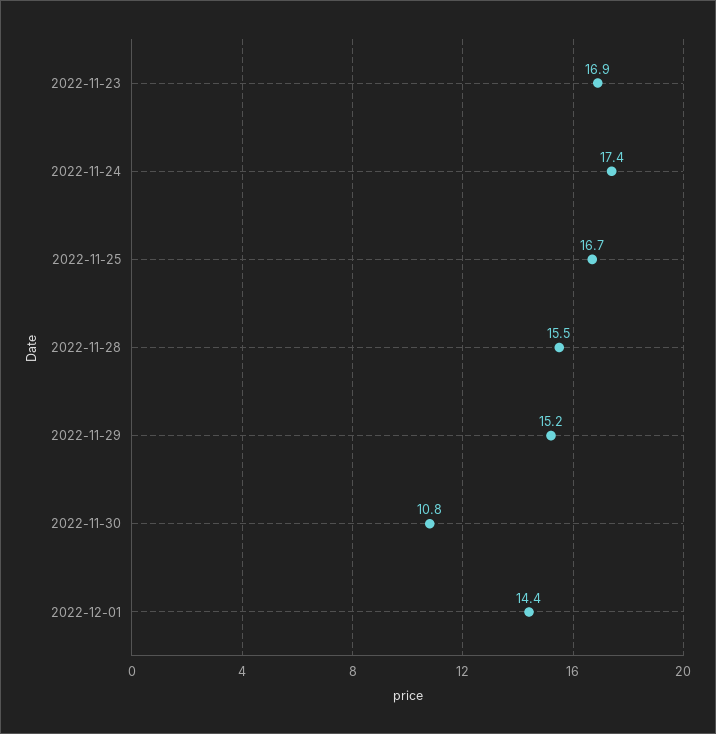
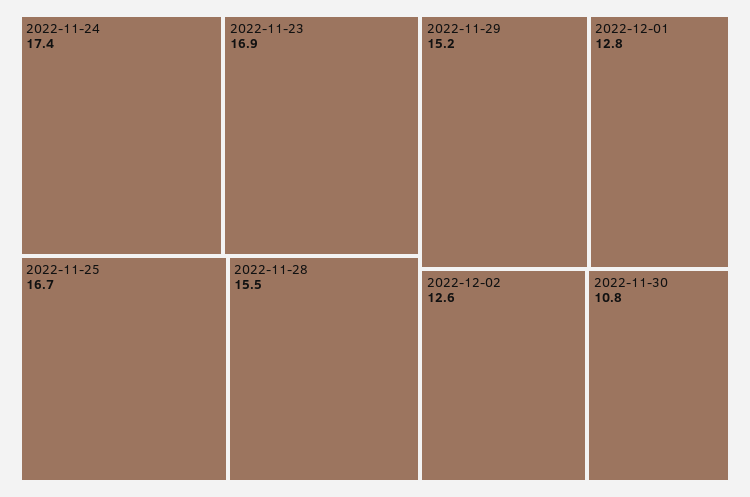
2022-12-01: 14.4 -> 12.8
2022-12-02: none -> 12.6

